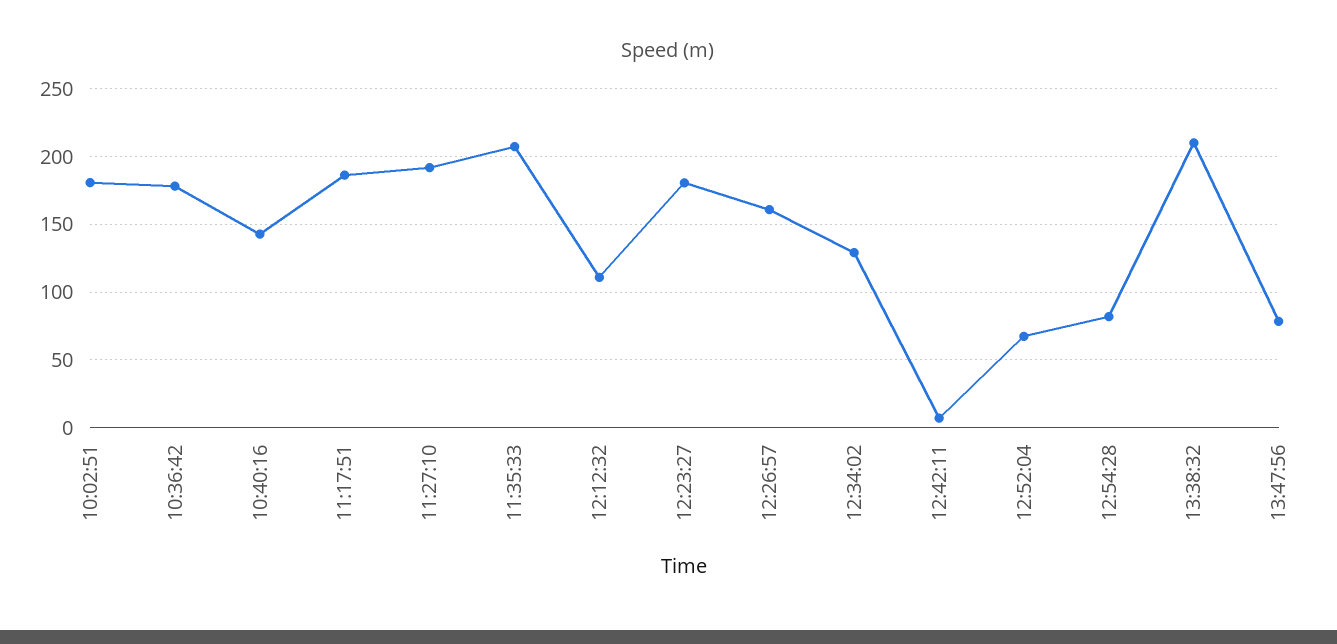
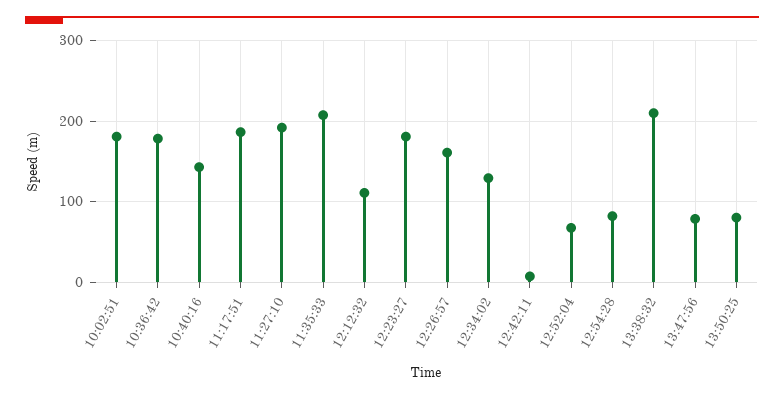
13:50:25: none -> 80

